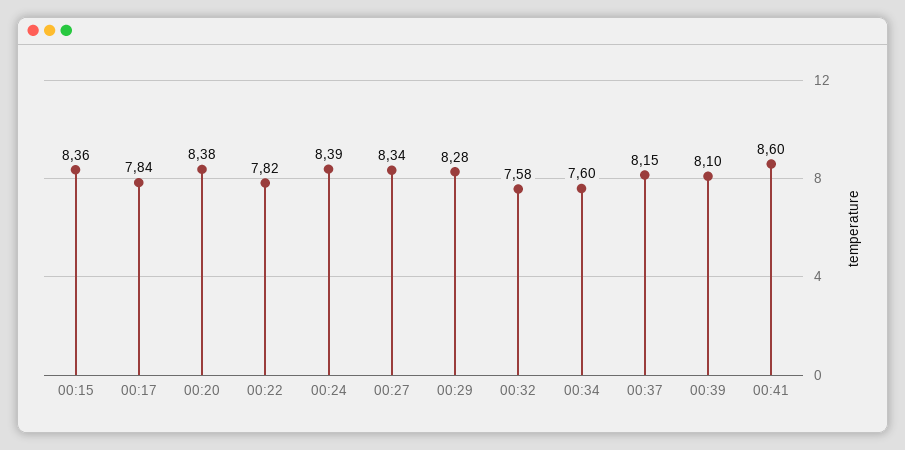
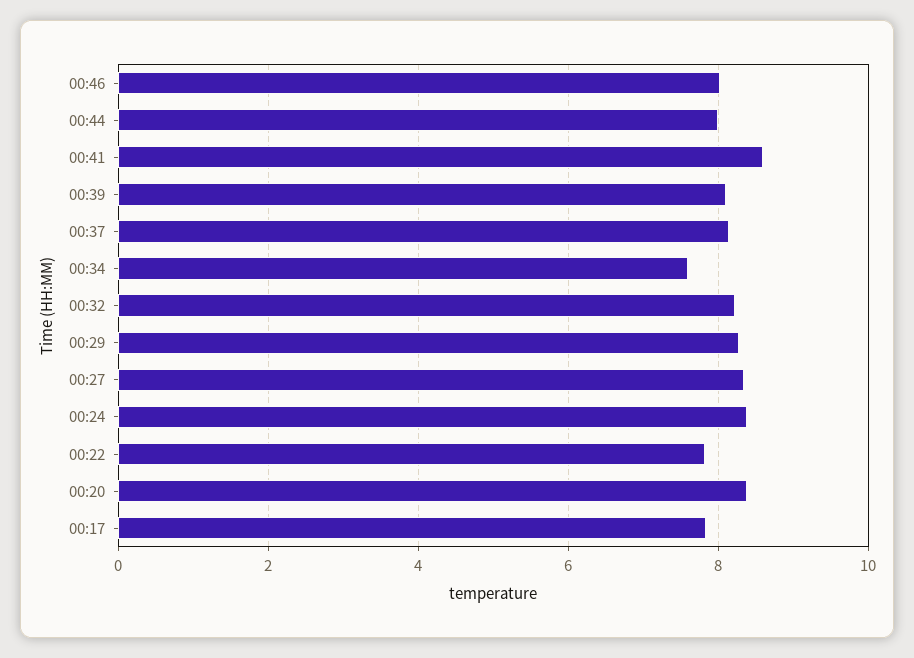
00:15: 8.36 -> none
00:32: 7.58 -> 8.2
00:46: none -> 8
00:44: none -> 8

